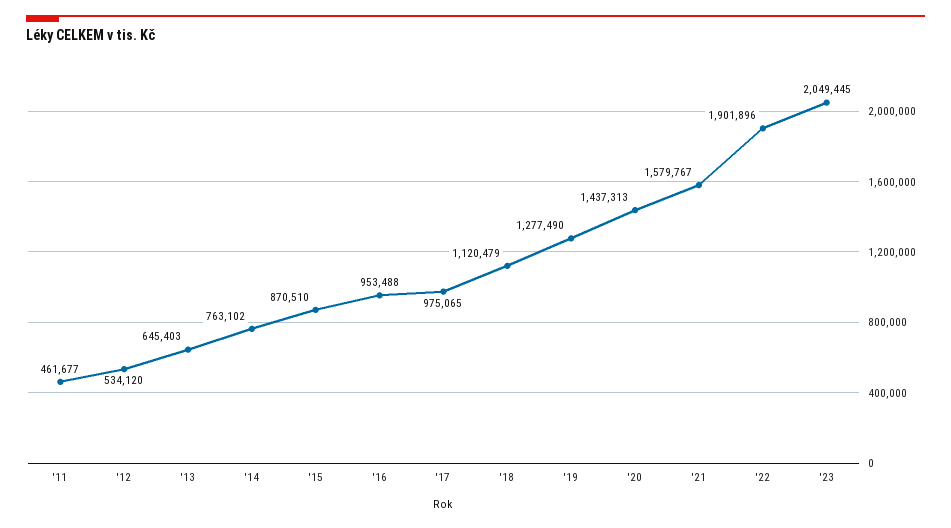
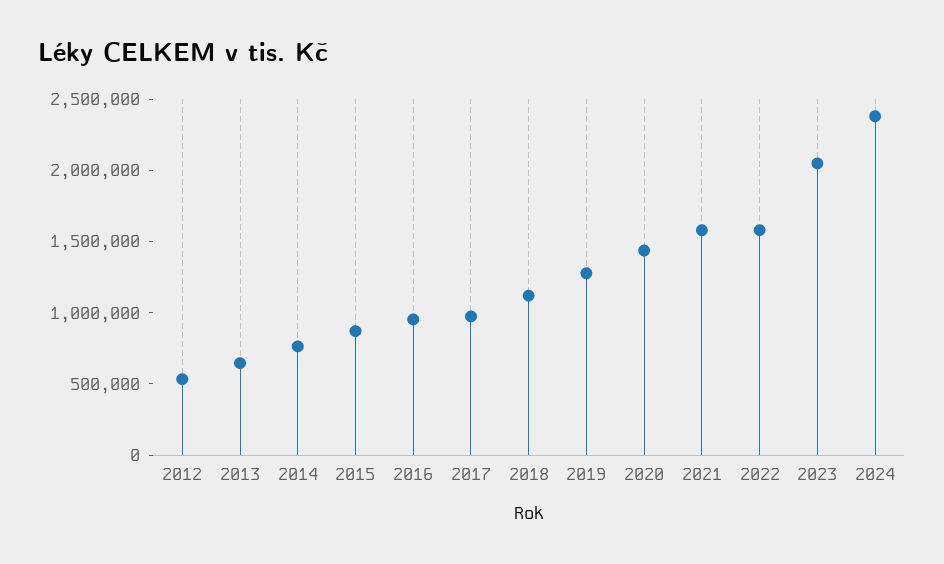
'11: 461677 -> none
'22: 1901896 -> 1600000
2024: none -> 2400000

